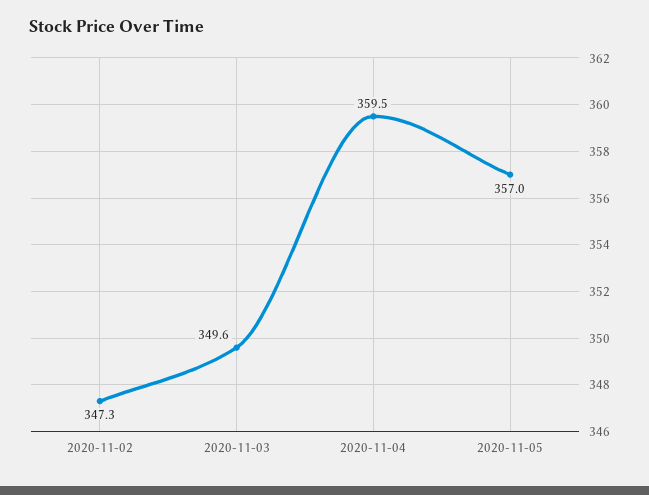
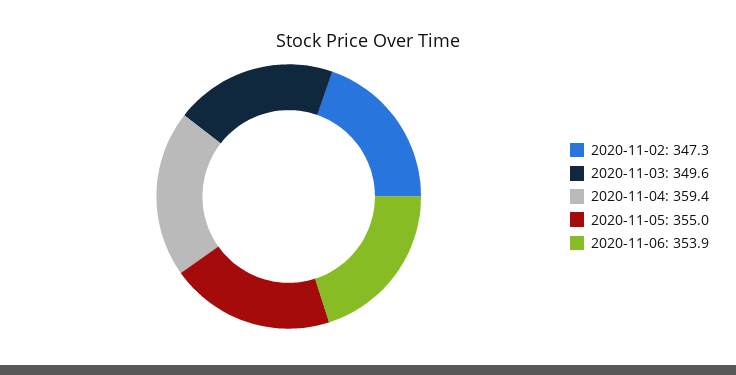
2020-11-04: 359.5 -> 359.4
2020-11-05: 357 -> 355
2020-11-06: none -> 353.9

